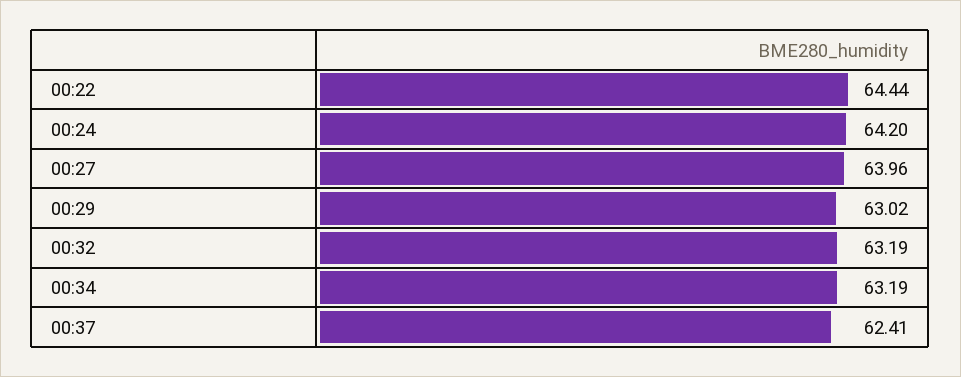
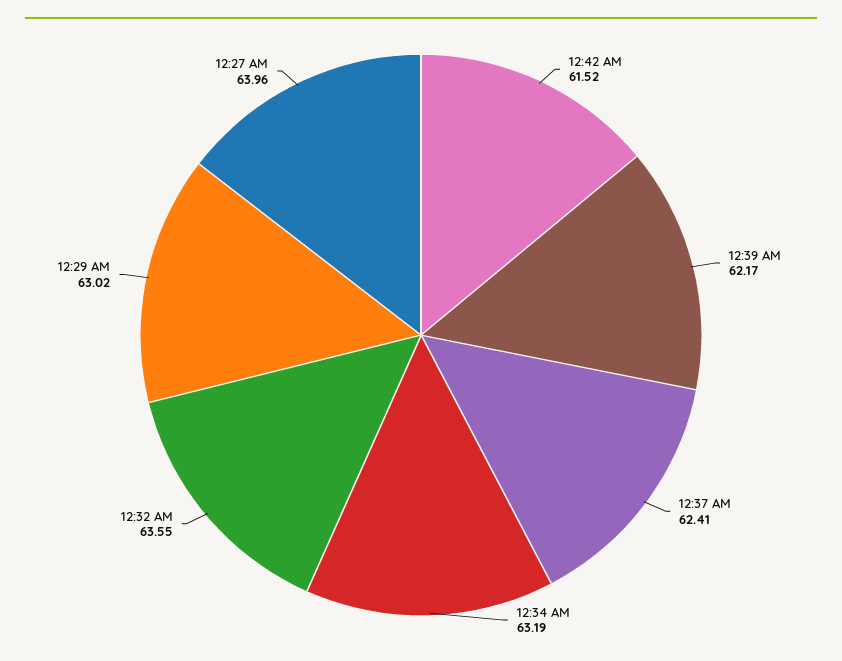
00:22: 64.44 -> none
00:24: 64.2 -> none
00:32: 63.19 -> 63.55
12:42 AM: none -> 61.52
12:39 AM: none -> 62.17

